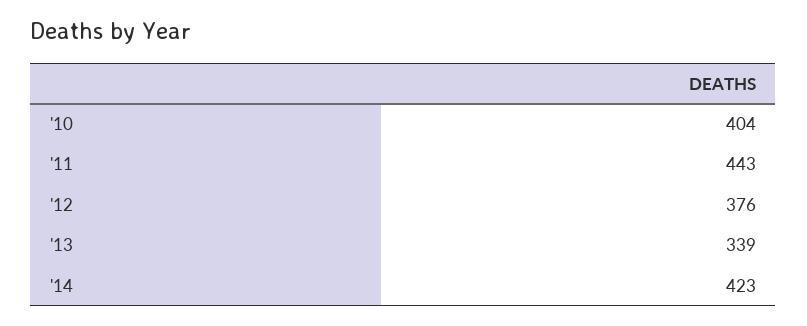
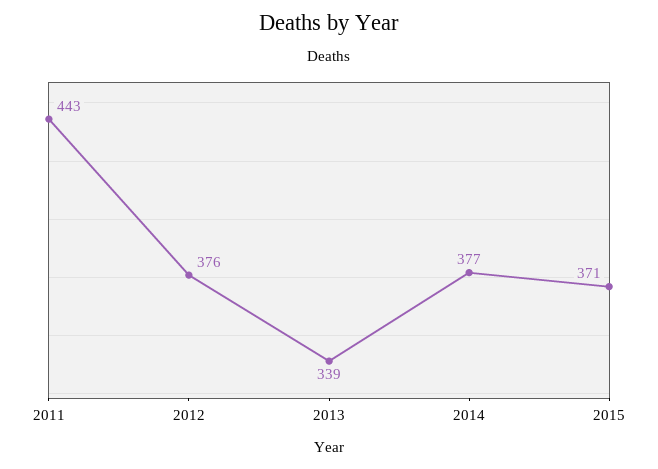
'10: 404 -> none
'14: 423 -> 377
2015: none -> 371

